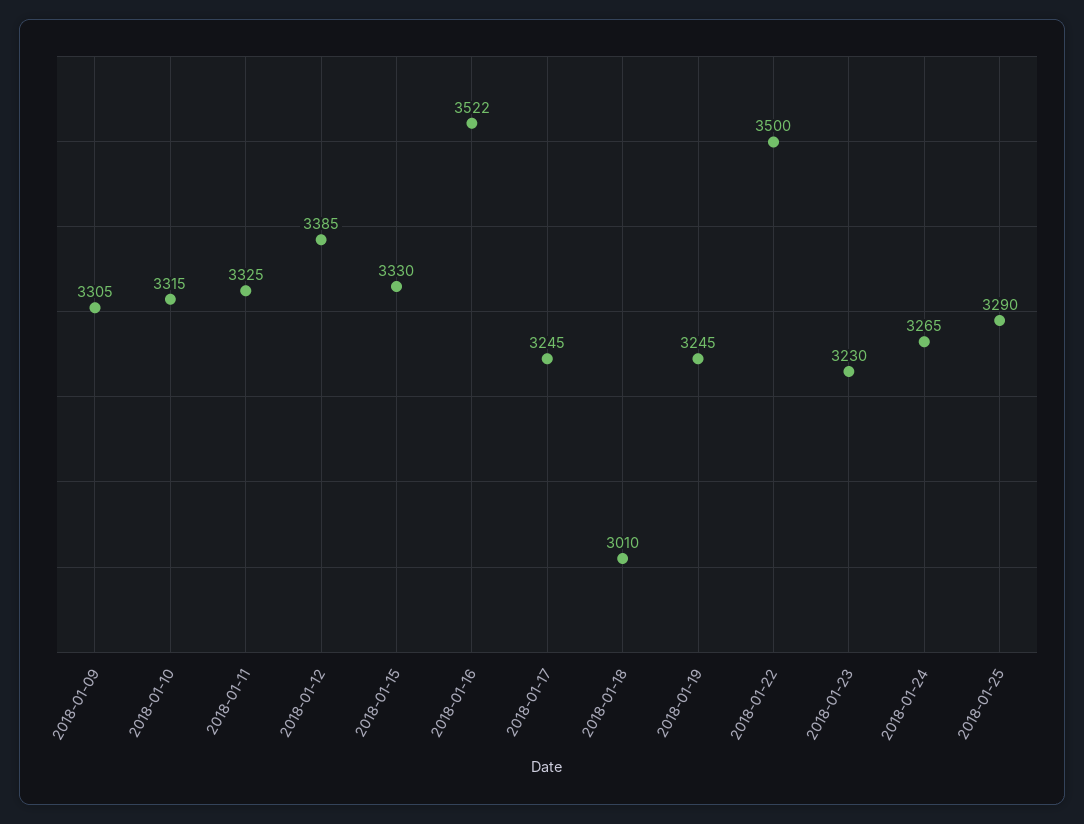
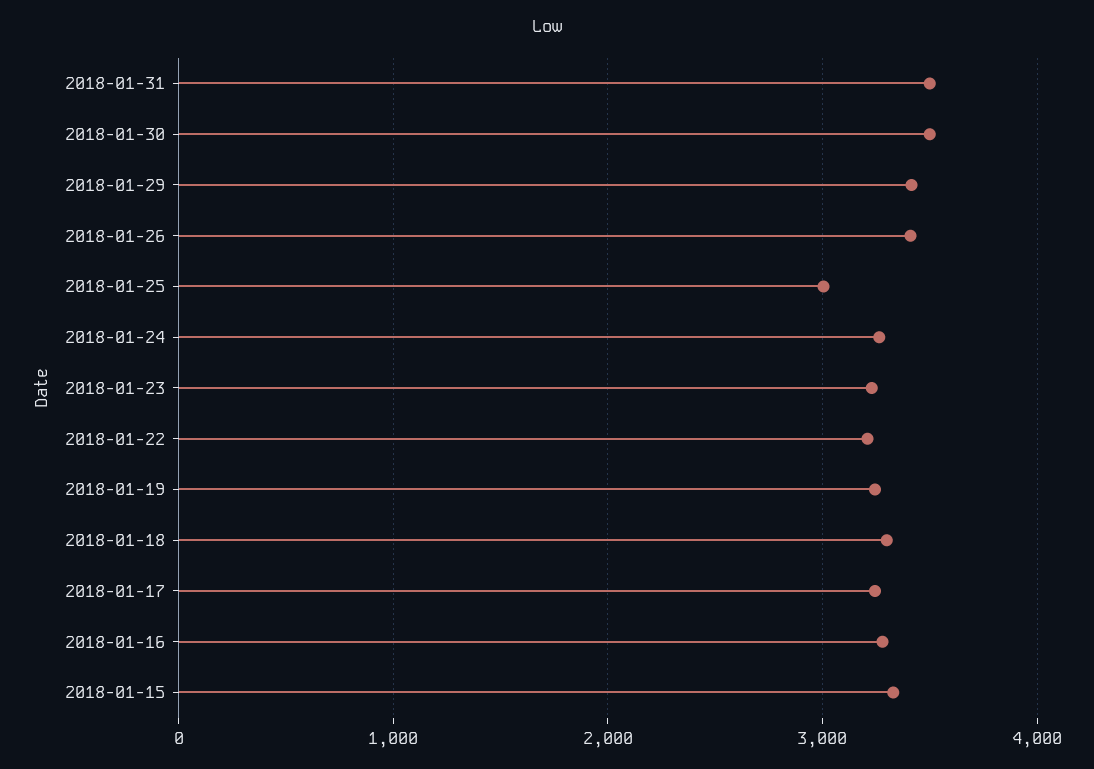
2018-01-09: 3305 -> none
2018-01-10: 3315 -> none
2018-01-11: 3325 -> none
2018-01-12: 3385 -> none
2018-01-16: 3522 -> 3300
2018-01-18: 3010 -> 3300
2018-01-22: 3500 -> 3200
2018-01-25: 3290 -> 3000
2018-01-31: none -> 3500
2018-01-30: none -> 3500
2018-01-29: none -> 3400
2018-01-26: none -> 3400

